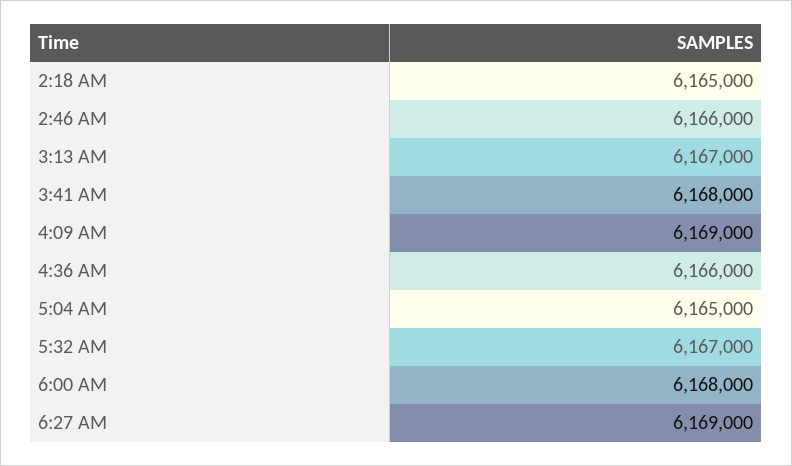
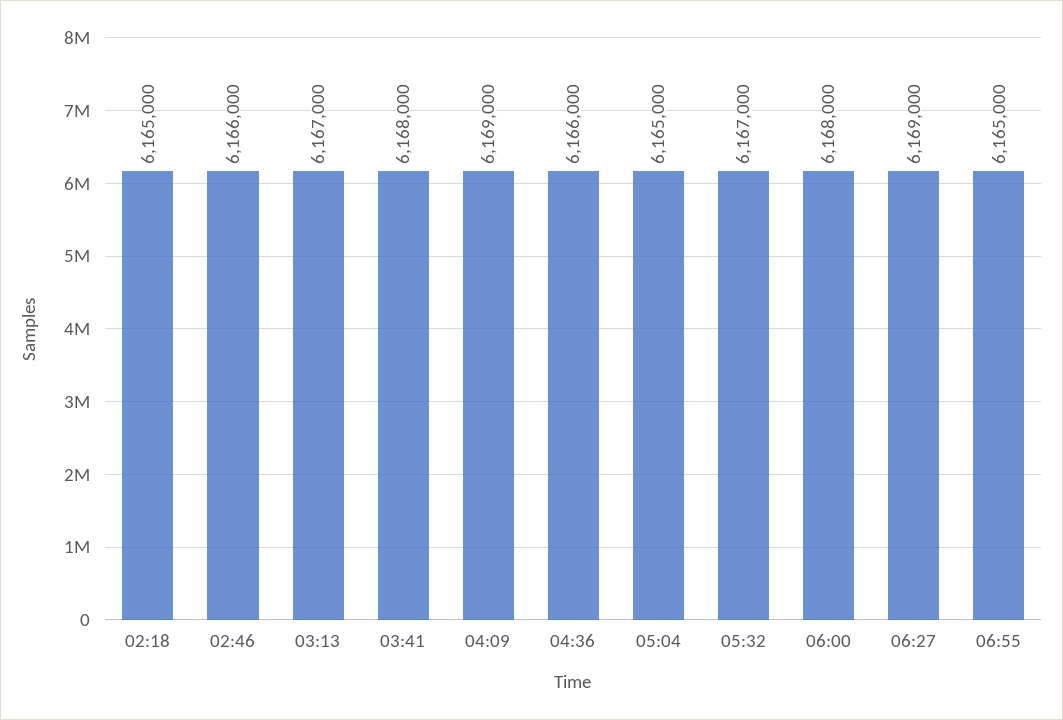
06:55: none -> 6165000

